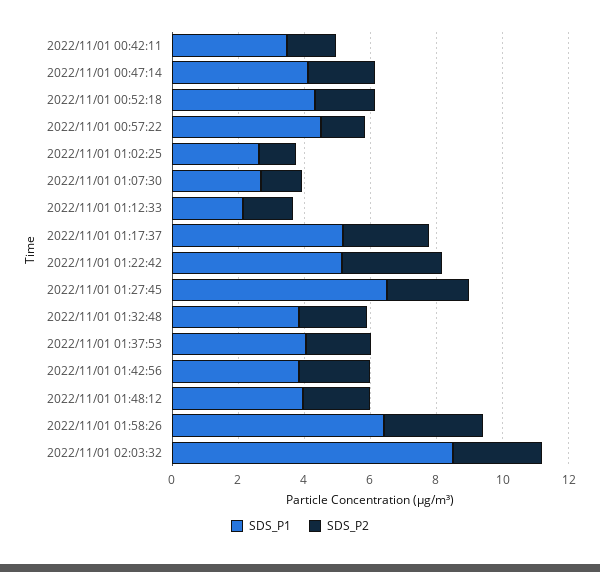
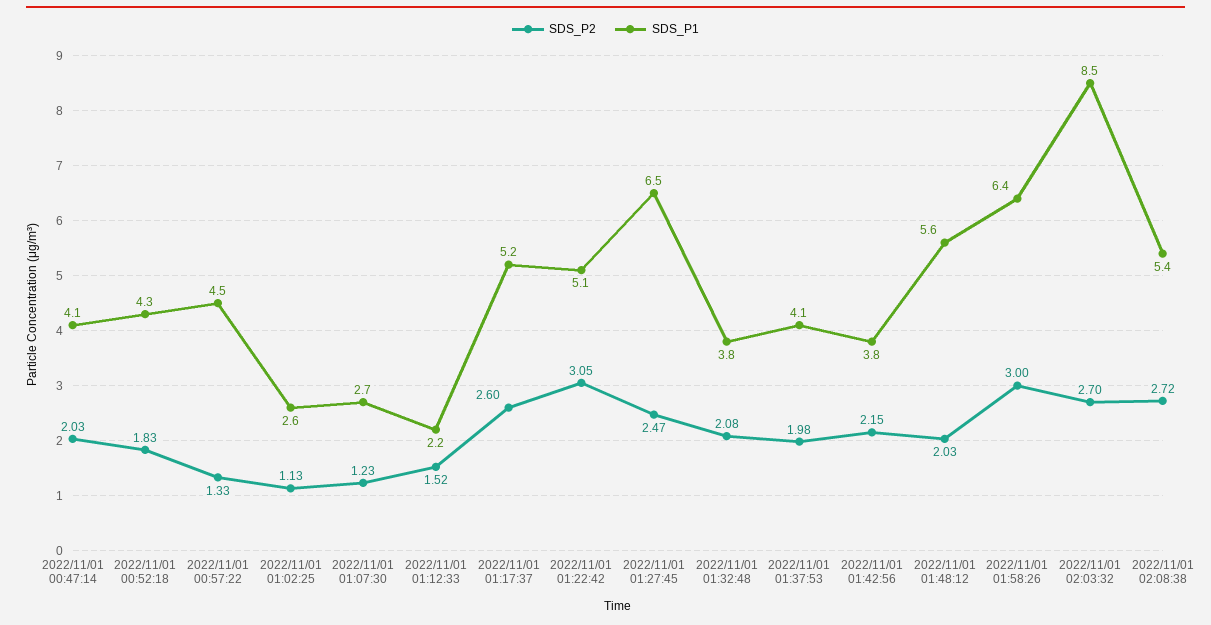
SDS_P1, 2022/11/01 00:42:11: 3.5 -> none
SDS_P2, 2022/11/01 00:42:11: 1.5 -> none
SDS_P1, 2022/11/01 01:48:12: 4 -> 5.6
SDS_P2, 2022/11/01 02:08:38: none -> 2.72
SDS_P1, 2022/11/01 02:08:38: none -> 5.4

